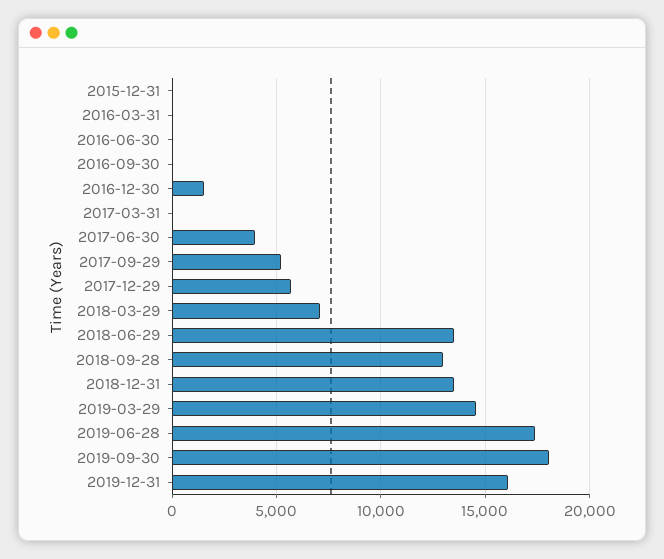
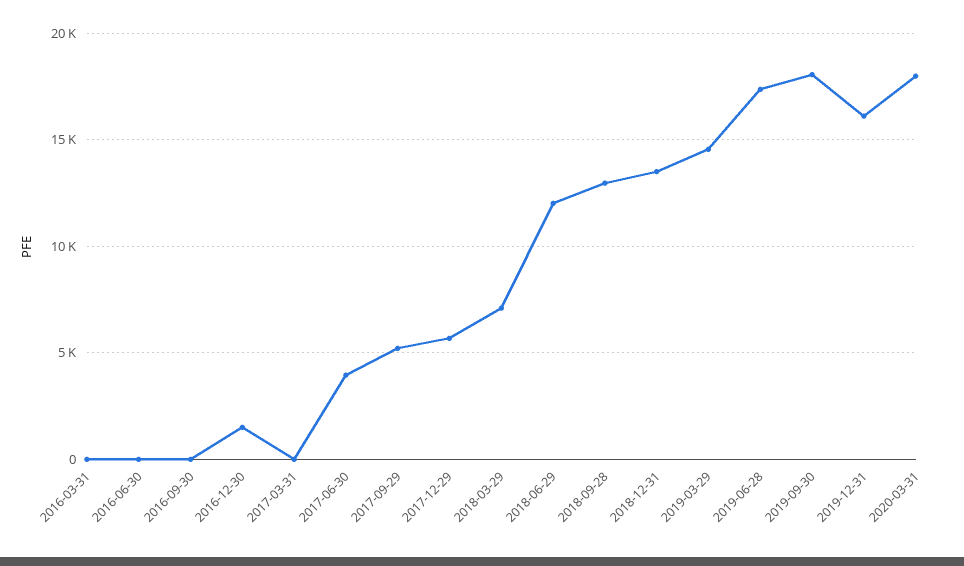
2015-12-31: 0 -> none
2018-06-29: 13500 -> 12000
2020-03-31: none -> 18000

